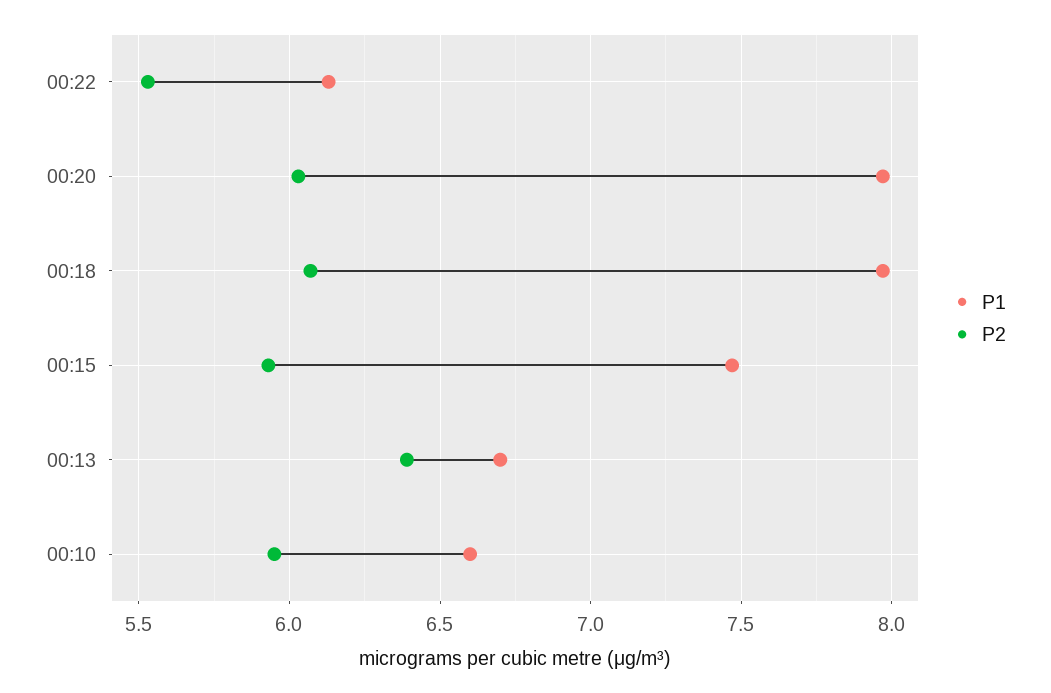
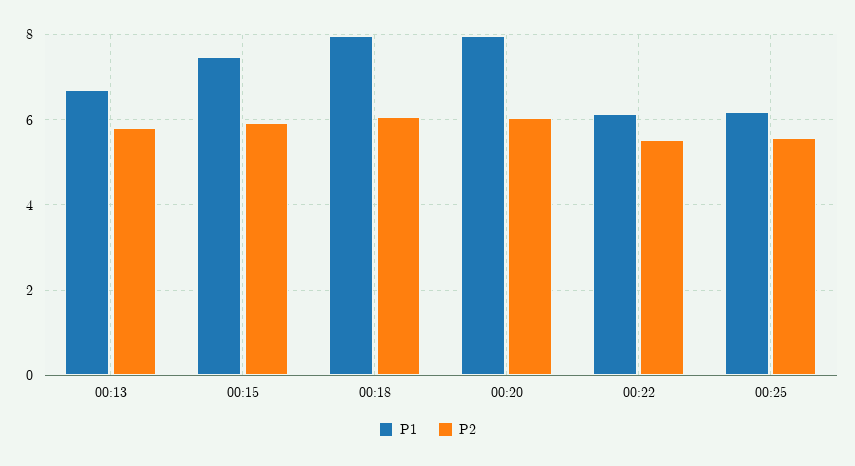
P2, 00:13: 6.4 -> 5.8
P1, 00:10: 6.6 -> none
P2, 00:10: 5.95 -> none
P1, 00:25: none -> 6.2
P2, 00:25: none -> 5.6

